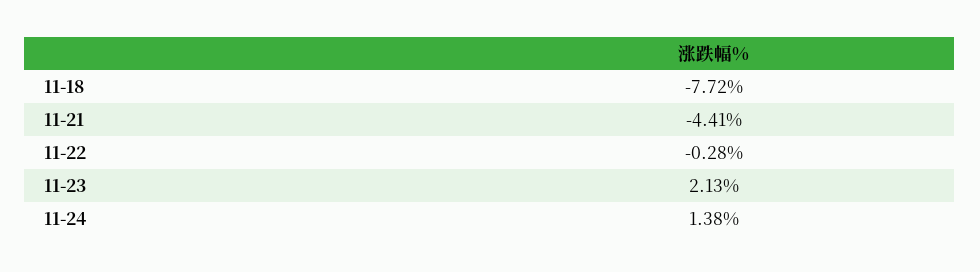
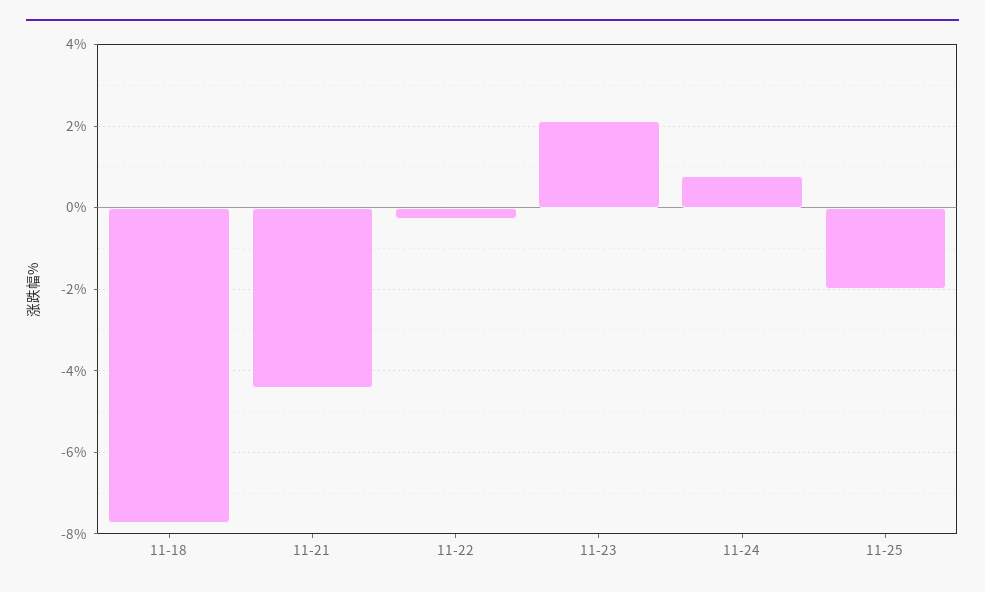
11-24: 1.38 -> 0.8
11-25: none -> -2

